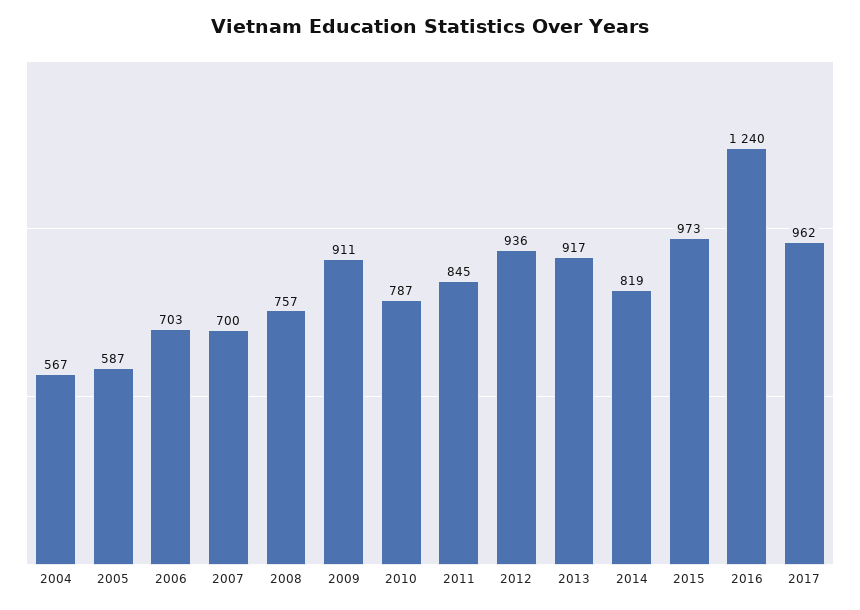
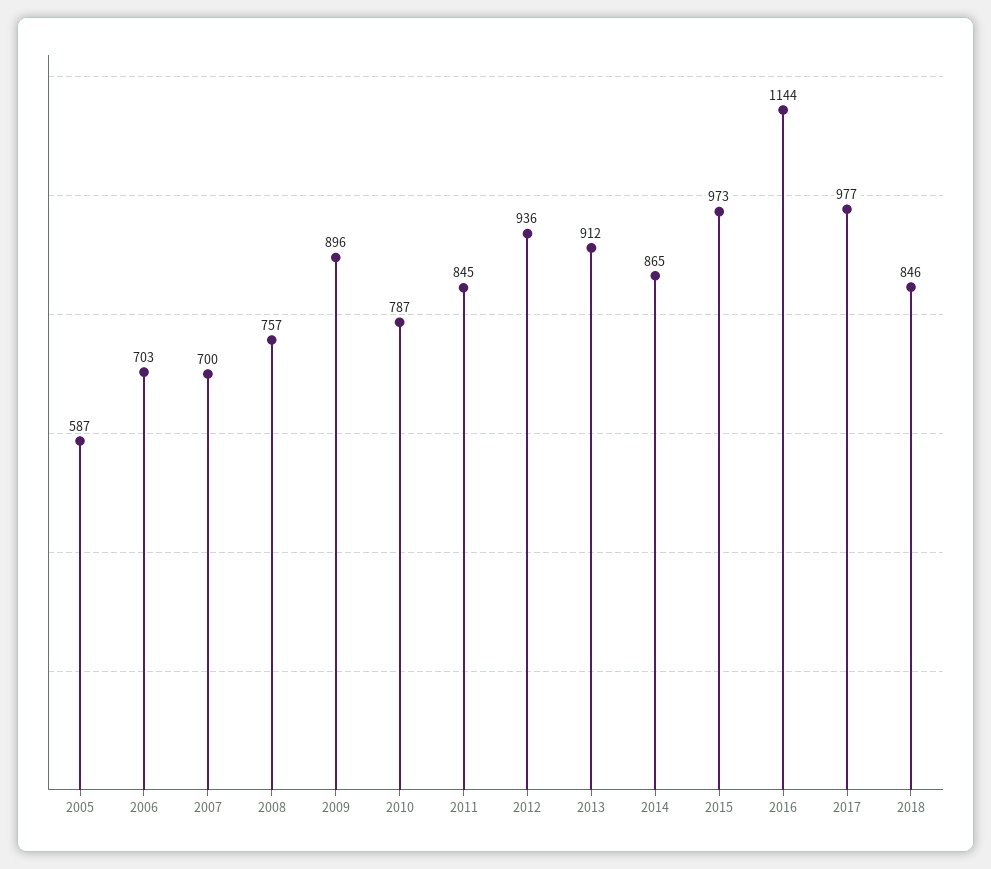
2004: 567 -> none
2009: 911 -> 896
2013: 917 -> 912
2014: 819 -> 865
2016: 1240 -> 1144
2017: 962 -> 977
2018: none -> 846

